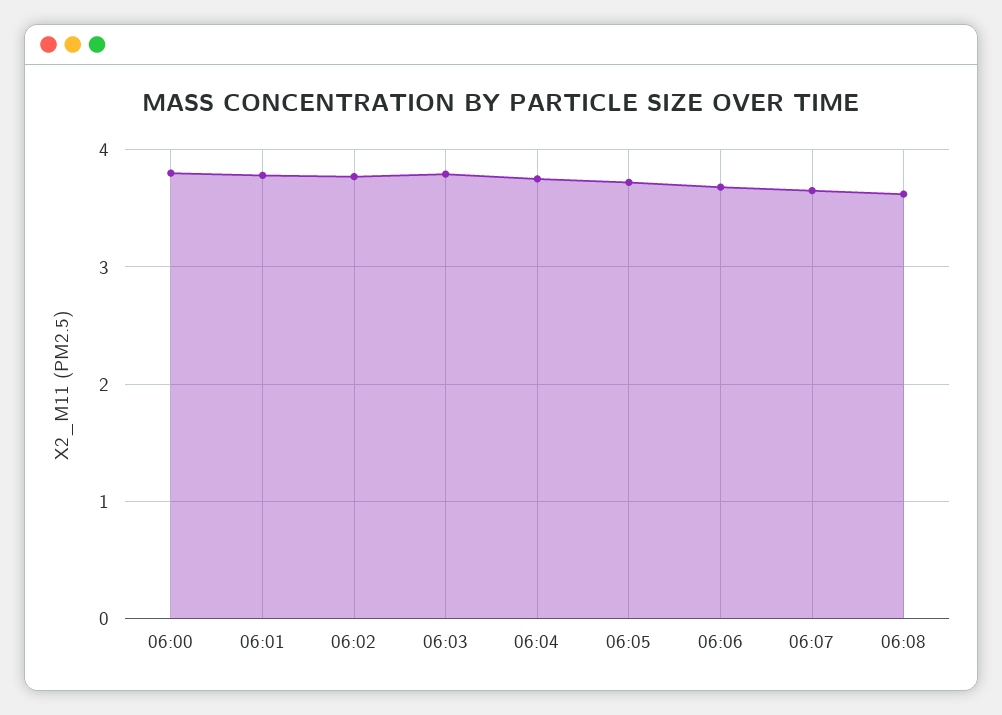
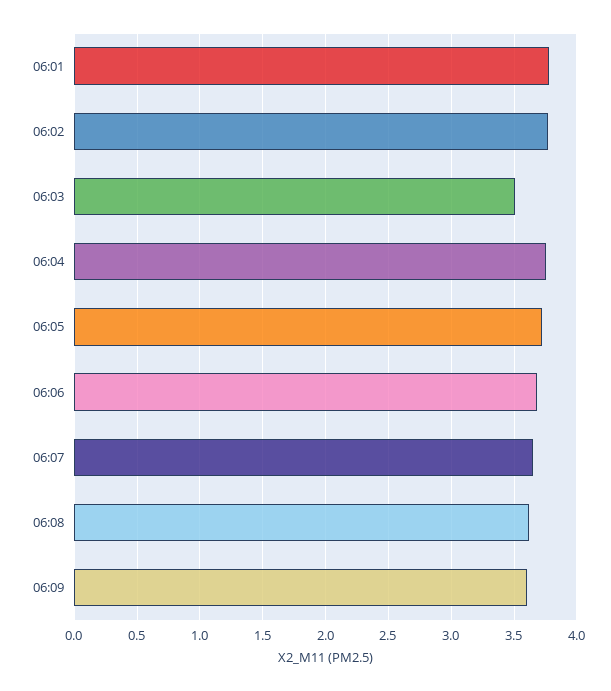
06:00: 3.8 -> none
06:03: 3.8 -> 3.5
06:09: none -> 3.6

